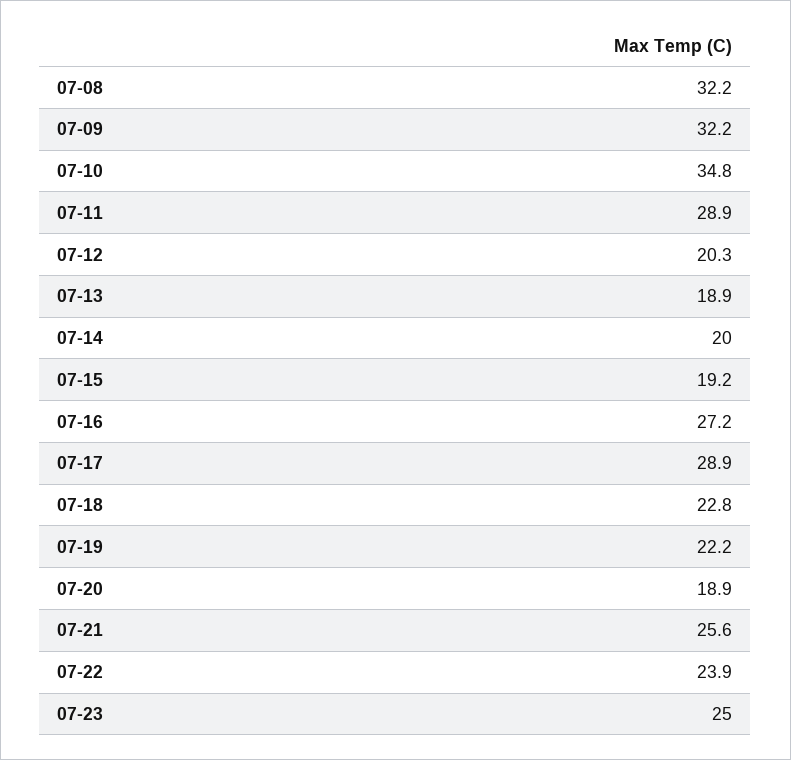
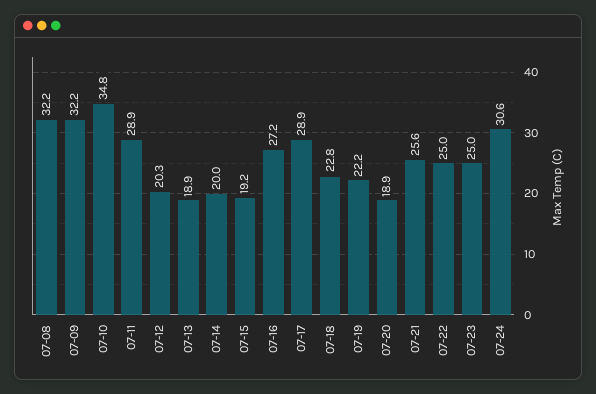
07-22: 23.9 -> 25
07-24: none -> 30.6

